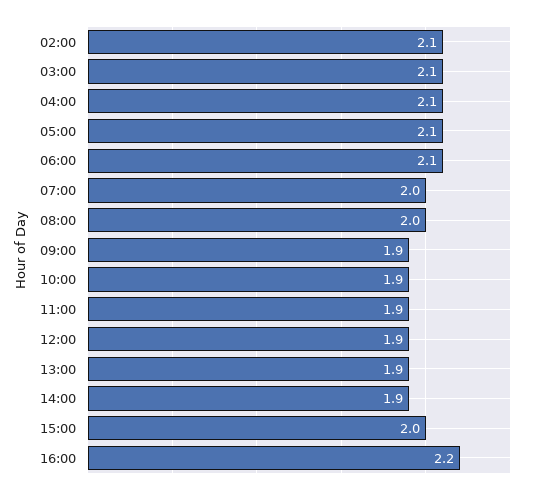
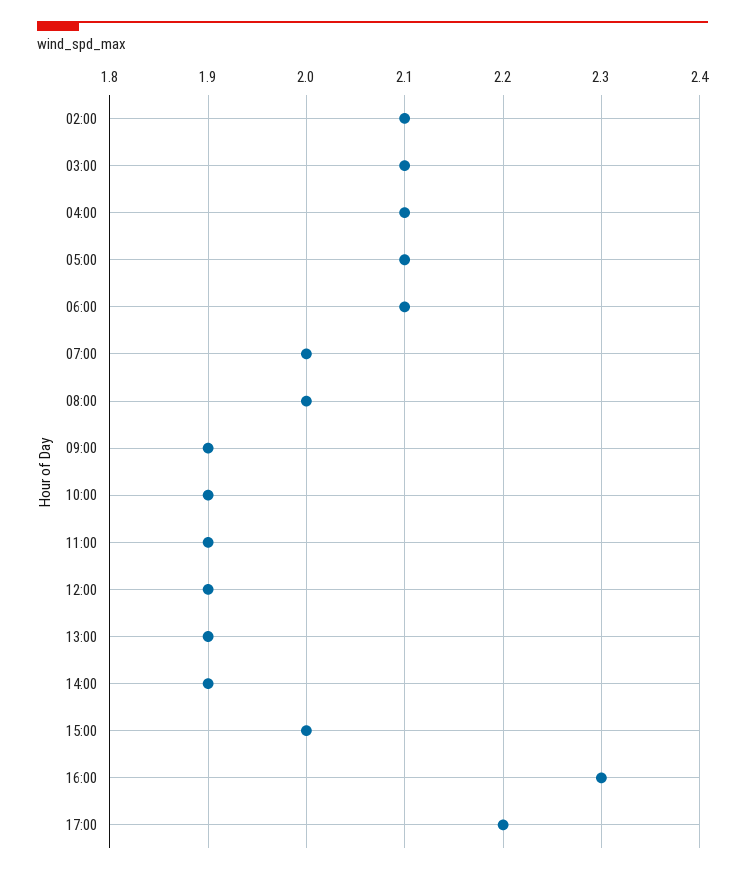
16:00: 2.2 -> 2.3
17:00: none -> 2.2

